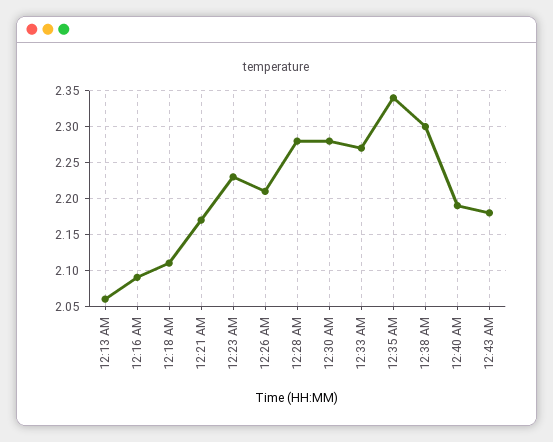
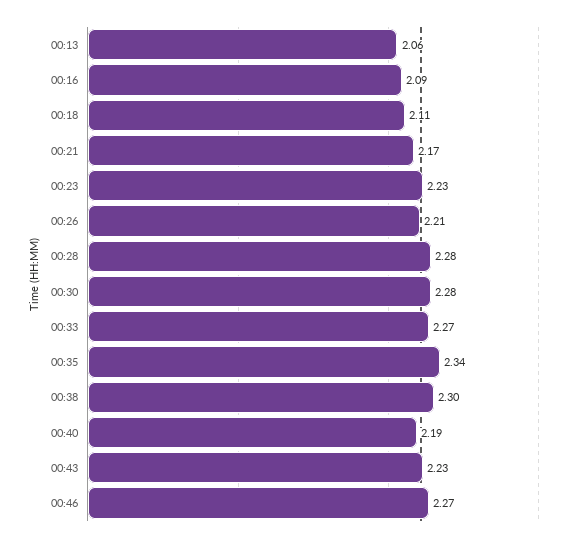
12:43 AM: 2.18 -> 2.23
00:46: none -> 2.27

